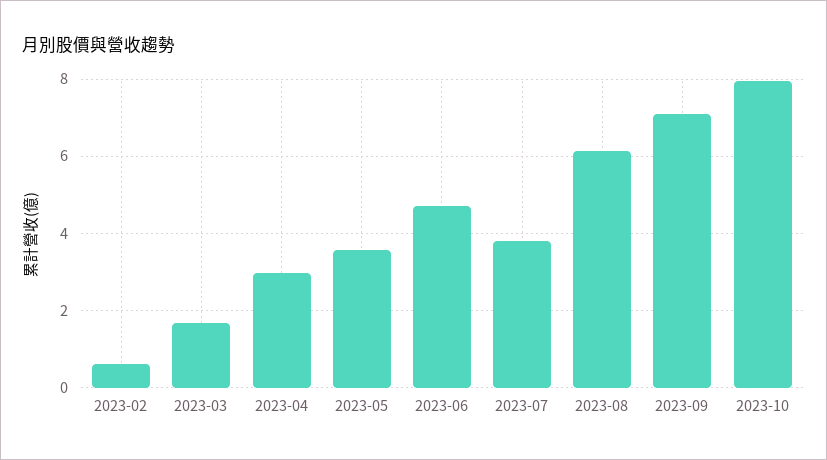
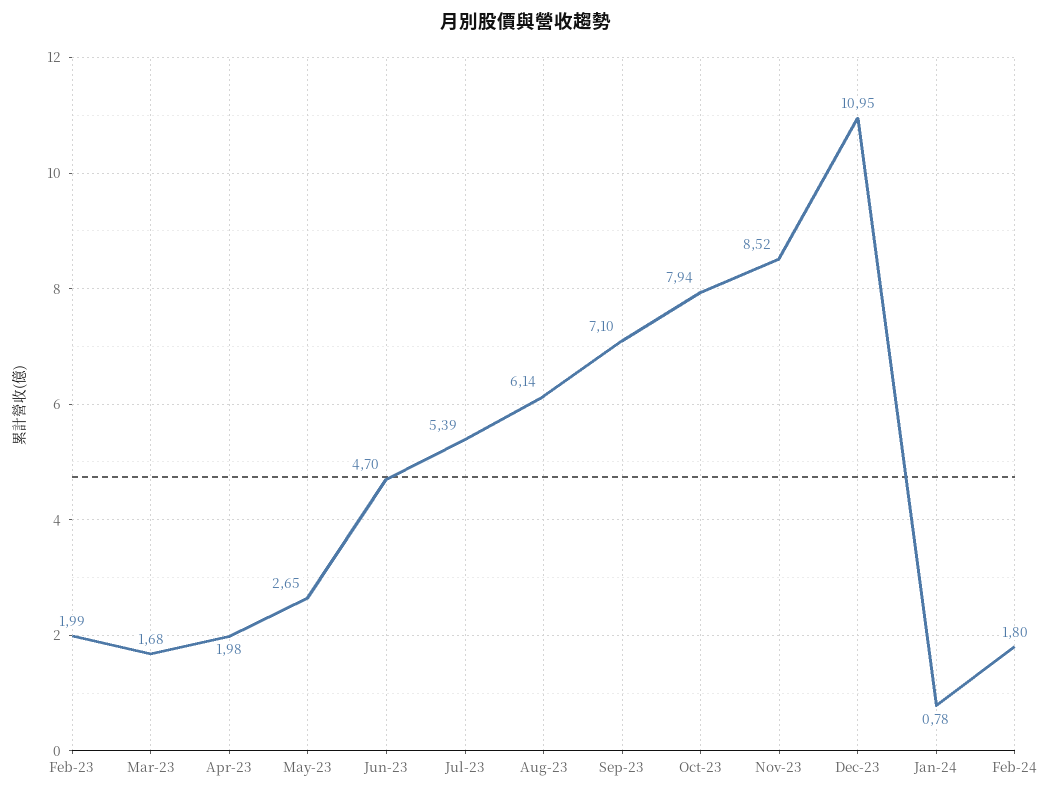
2023-02: 0.6 -> 1.99
2023-04: 3 -> 1.98
2023-05: 3.6 -> 2.65
2023-07: 3.8 -> 5.39
Nov-23: none -> 8.52
Dec-23: none -> 10.95
Jan-24: none -> 0.78
Feb-24: none -> 1.8

